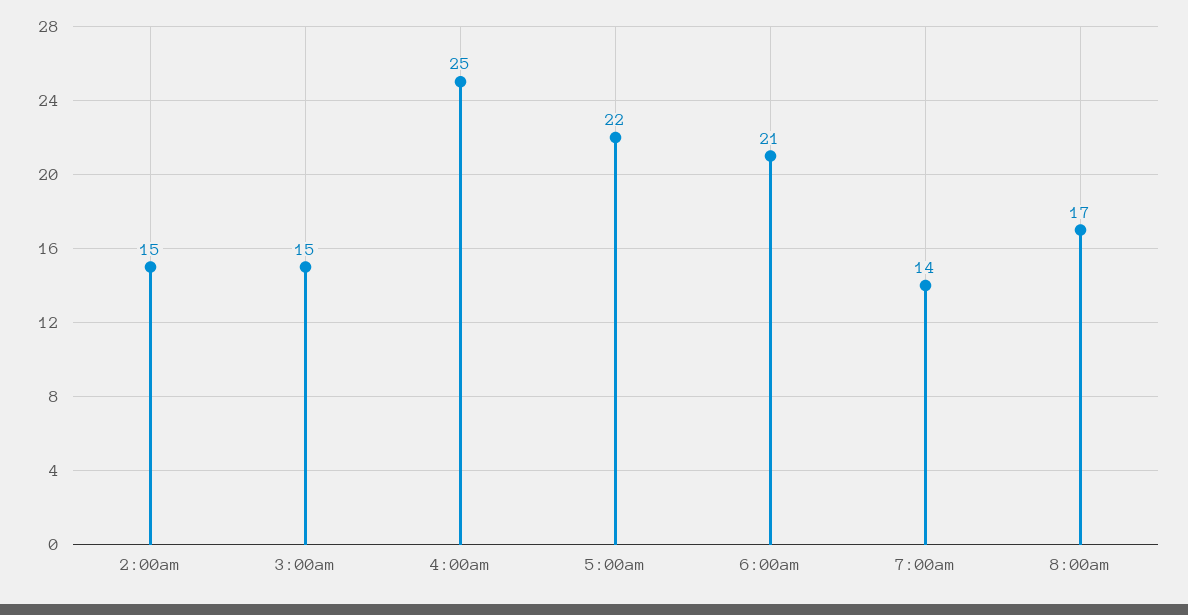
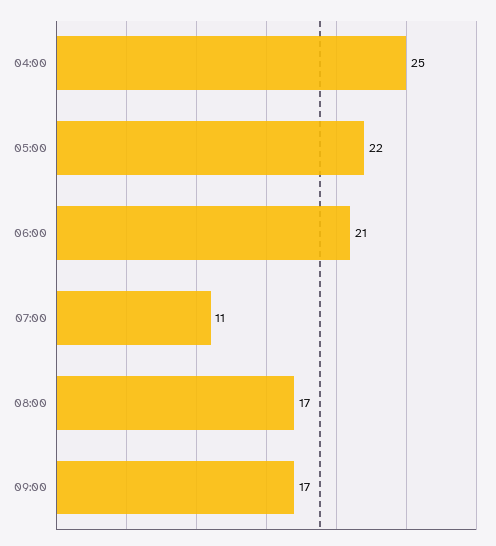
2:00am: 15 -> none
3:00am: 15 -> none
7:00am: 14 -> 11
09:00: none -> 17

